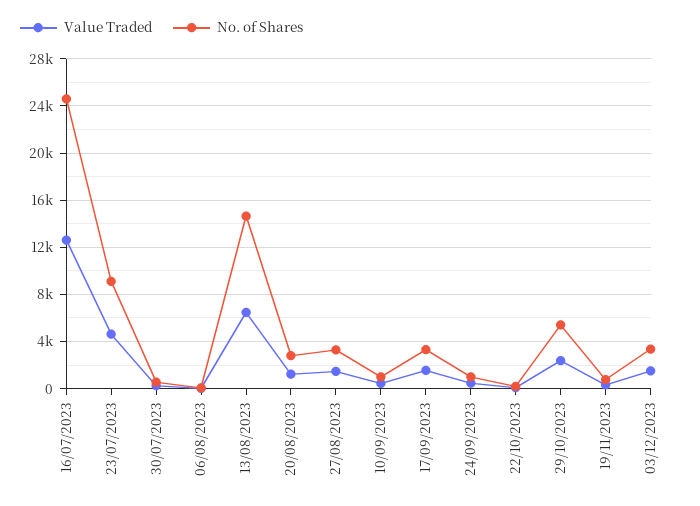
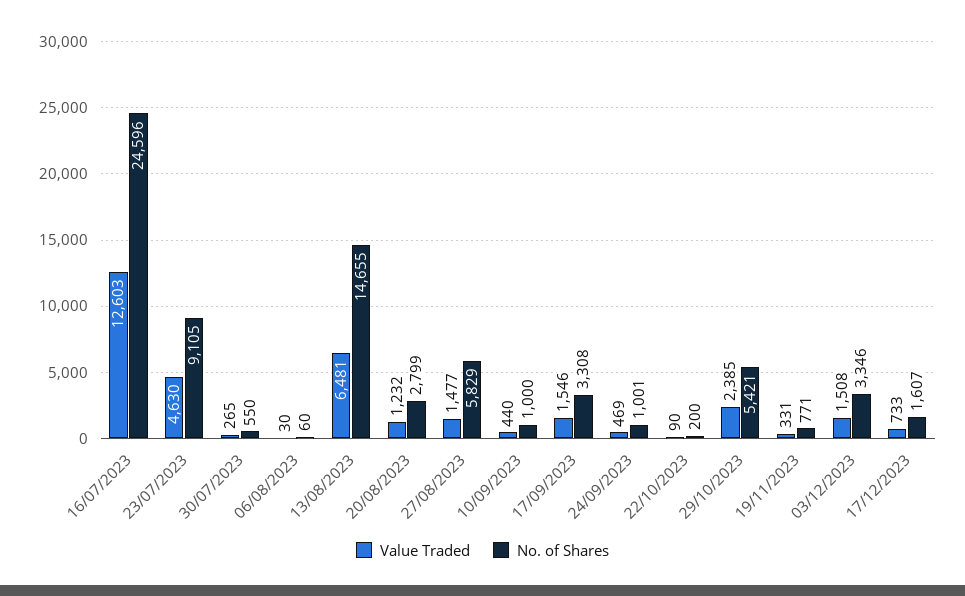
No. of Shares, 27/08/2023: 3000 -> 5829
Value Traded, 17/12/2023: none -> 733
No. of Shares, 17/12/2023: none -> 1607

